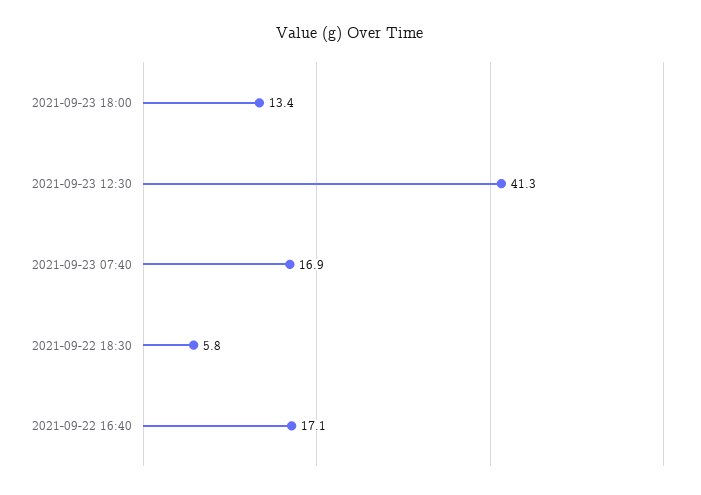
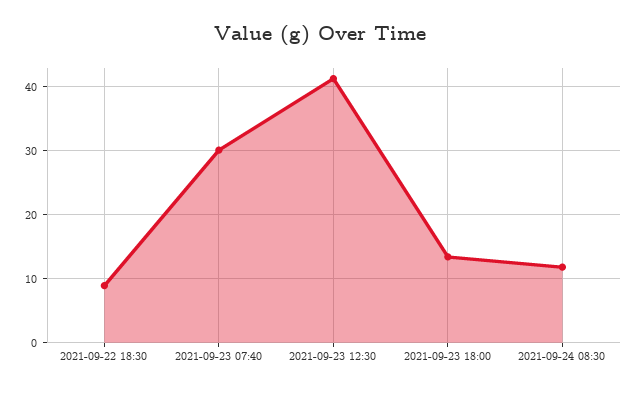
2021-09-23 07:40: 16.9 -> 30
2021-09-22 18:30: 5.8 -> 9
2021-09-22 16:40: 17.1 -> none
2021-09-24 08:30: none -> 12

